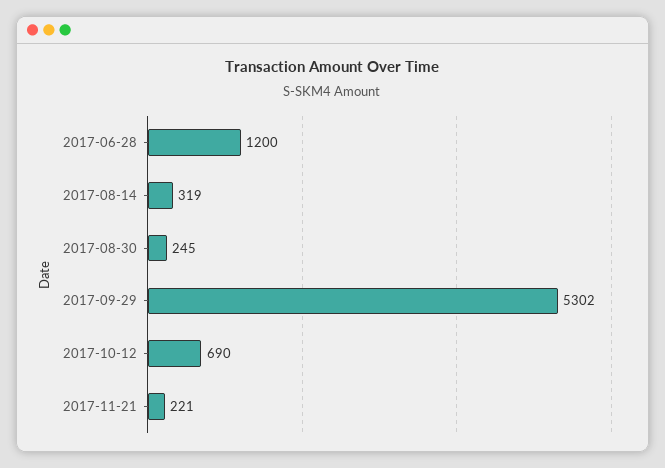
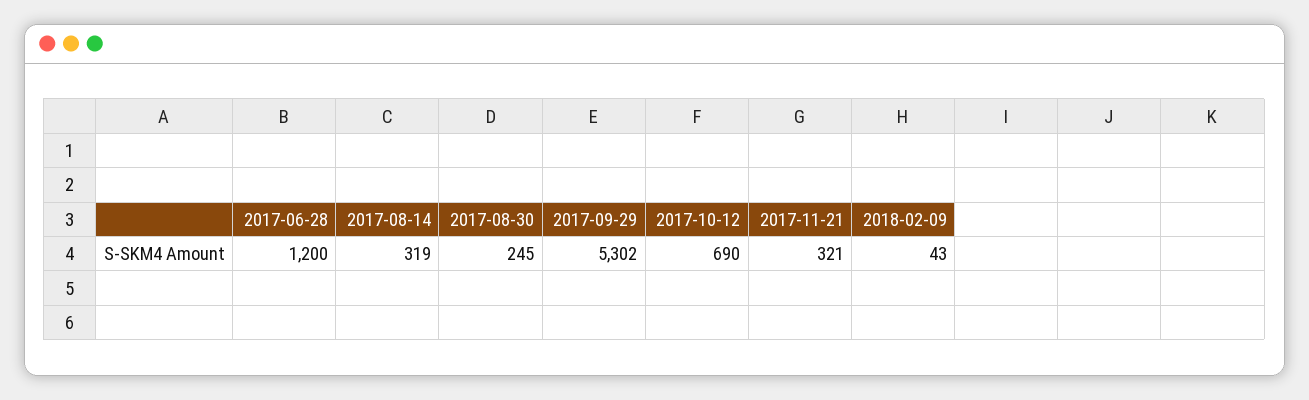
2017-11-21: 221 -> 321
2018-02-09: none -> 43

